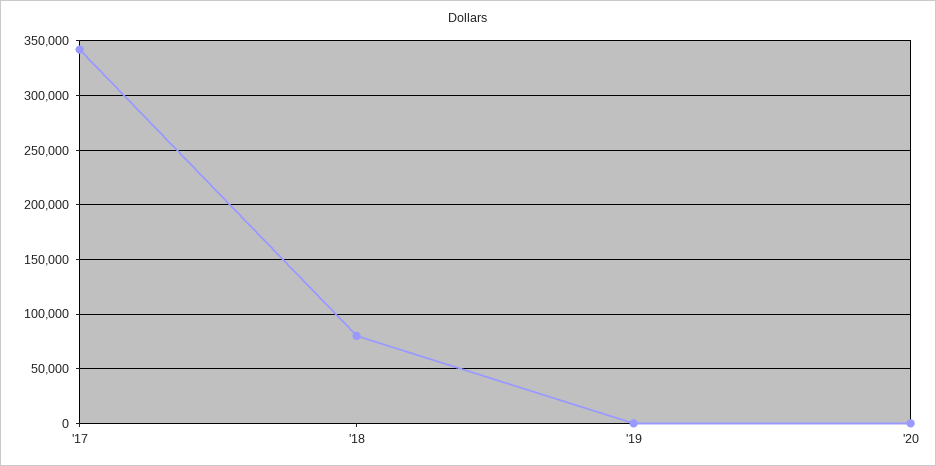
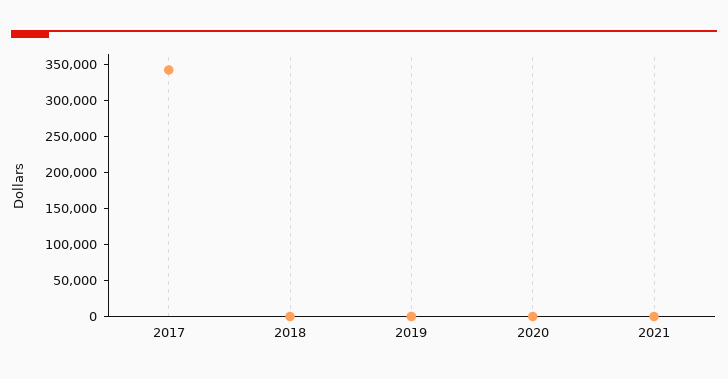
'18: 80000 -> 0
2021: none -> 0

